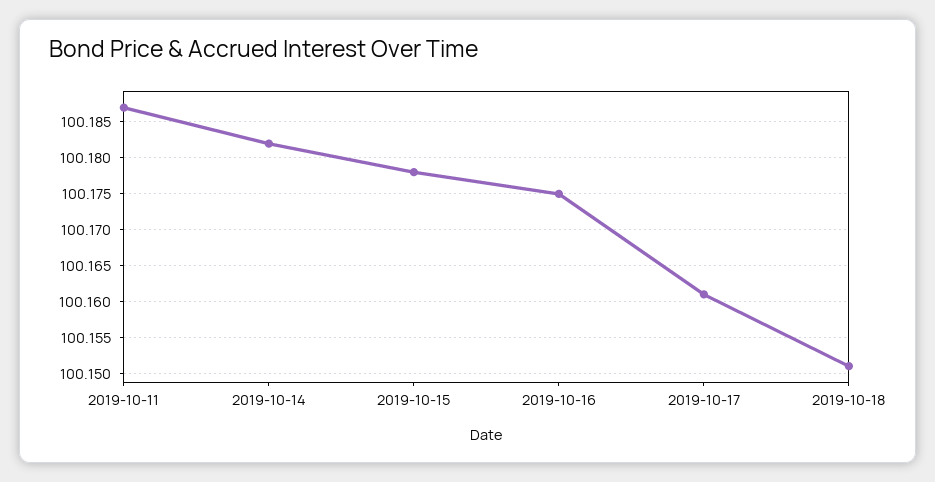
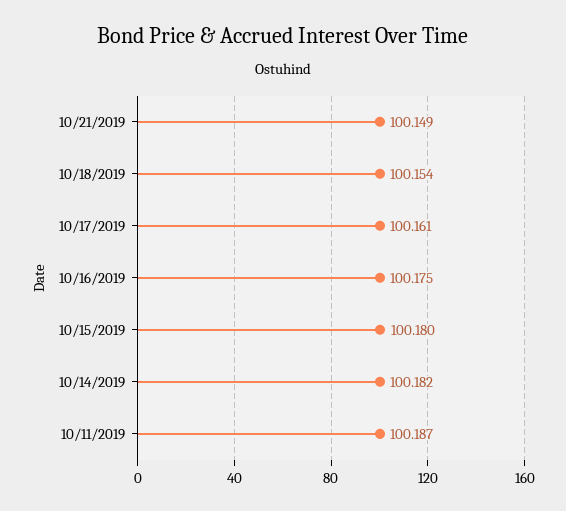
2019-10-15: 100.178 -> 100.18
2019-10-18: 100.151 -> 100.154
10/21/2019: none -> 100.149

